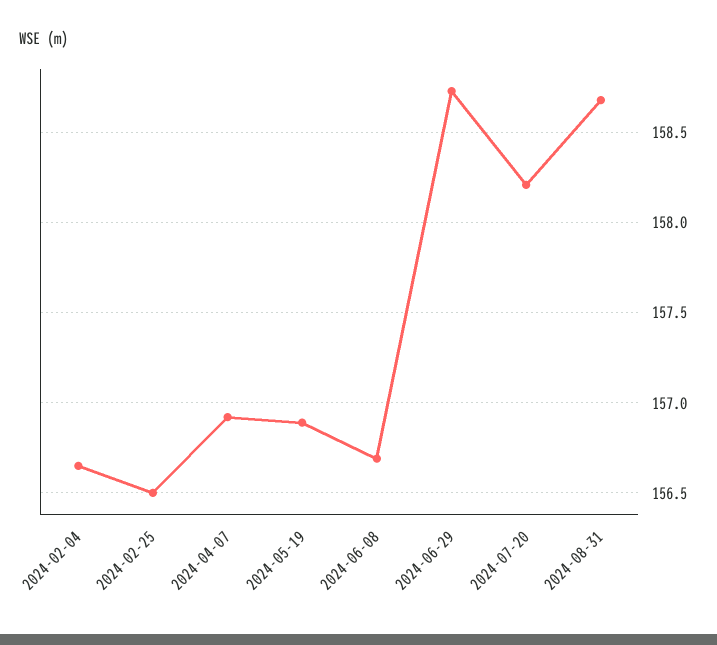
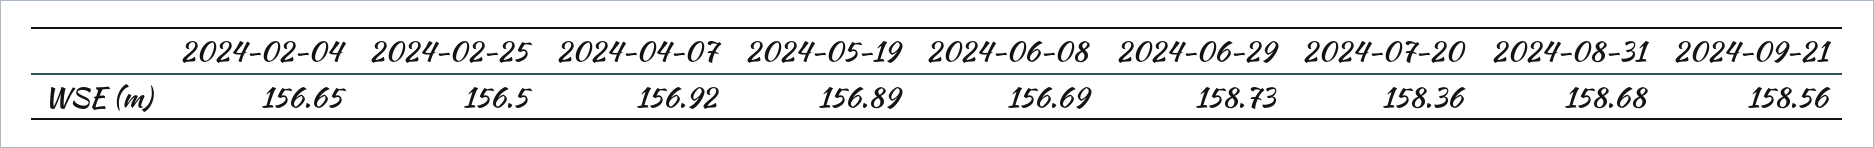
2024-07-20: 158.2 -> 158.36
2024-09-21: none -> 158.56

